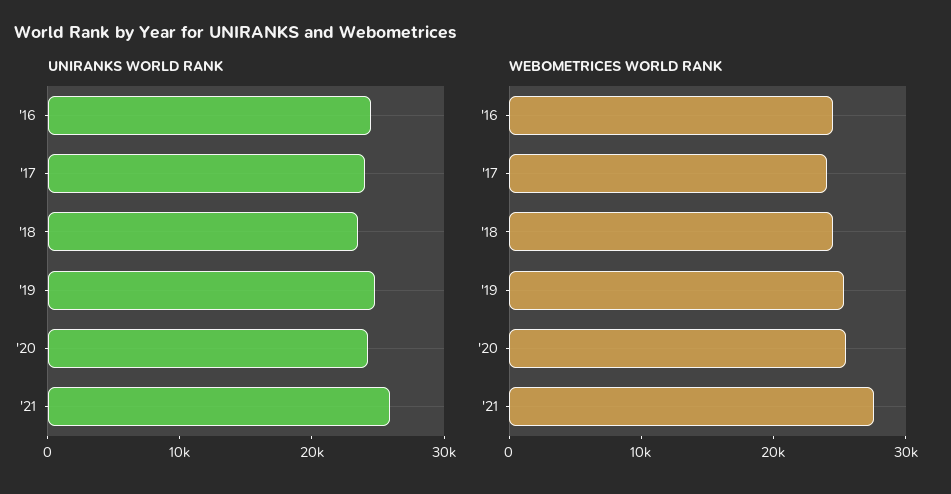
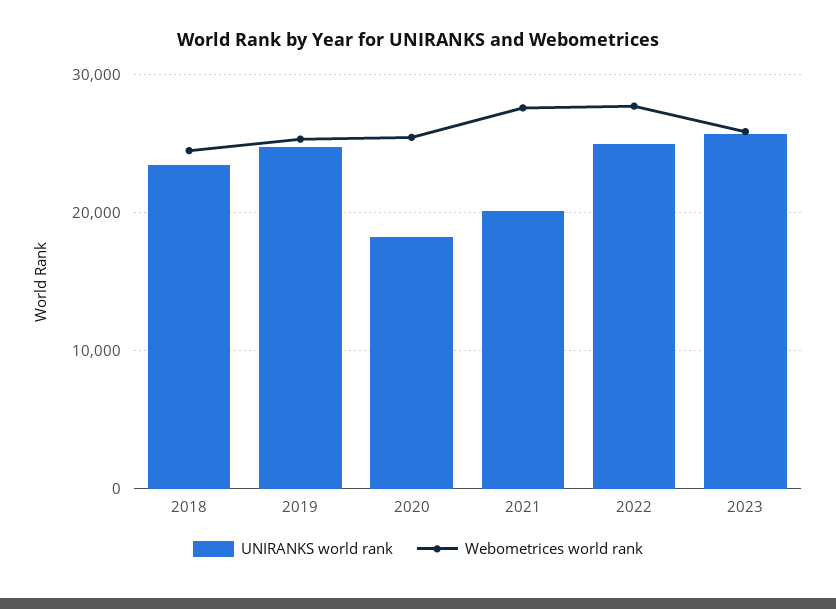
UNIRANKS WORLD RANK, '16: 24000 -> none
UNIRANKS WORLD RANK, '17: 24000 -> none
UNIRANKS WORLD RANK, '20: 24000 -> 18000
UNIRANKS WORLD RANK, '21: 26000 -> 20000
WEBOMETRICES WORLD RANK, '16: 24000 -> none
WEBOMETRICES WORLD RANK, '17: 24000 -> none
UNIRANKS WORLD RANK, 2022: none -> 25000
WEBOMETRICES WORLD RANK, 2022: none -> 28000
UNIRANKS WORLD RANK, 2023: none -> 26000
WEBOMETRICES WORLD RANK, 2023: none -> 26000

